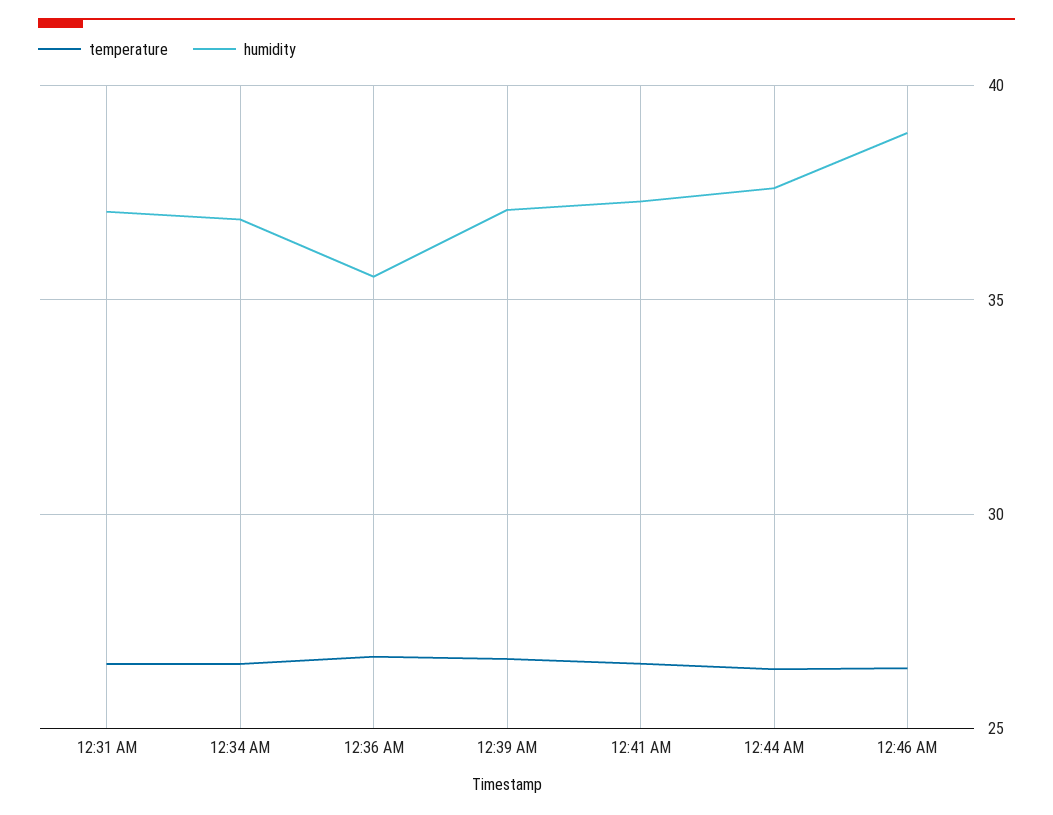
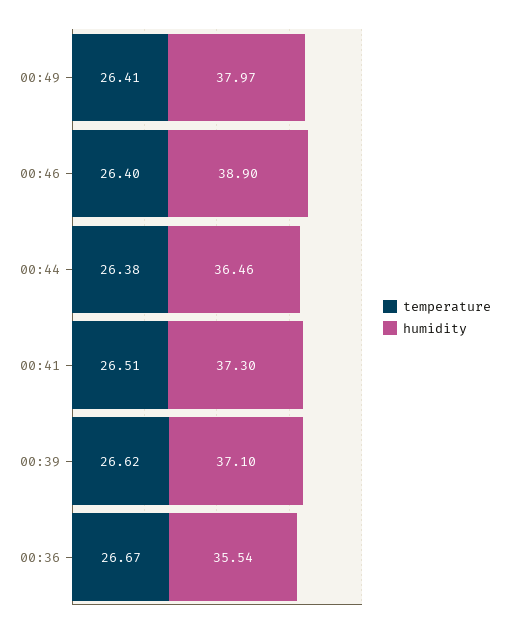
temperature, 12:31 AM: 26.5 -> none
humidity, 12:31 AM: 37 -> none
temperature, 12:34 AM: 26.5 -> none
humidity, 12:34 AM: 37 -> none
humidity, 12:44 AM: 37.5 -> 36.46
temperature, 00:49: none -> 26.41
humidity, 00:49: none -> 37.97

